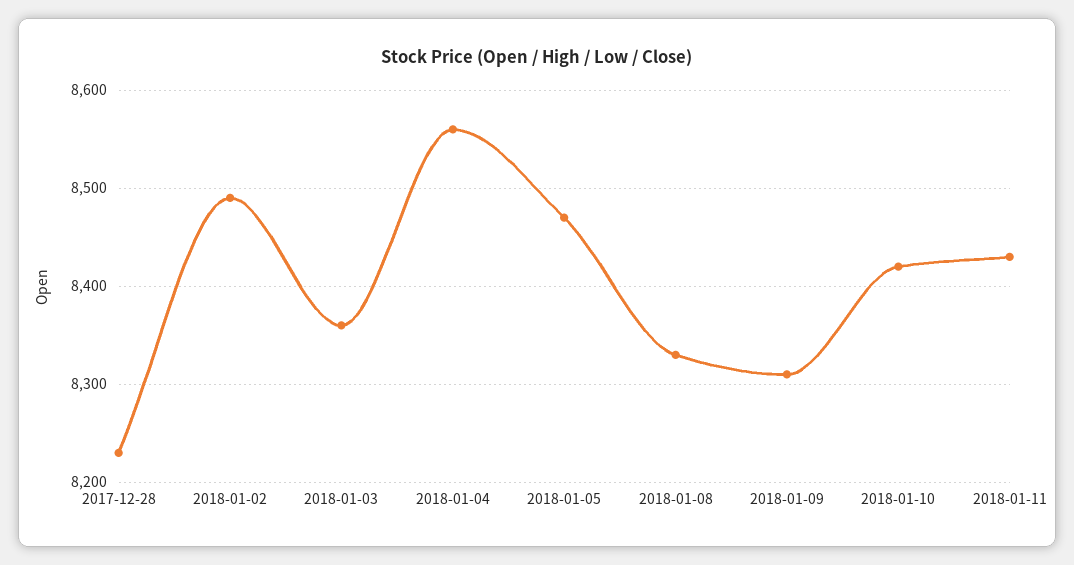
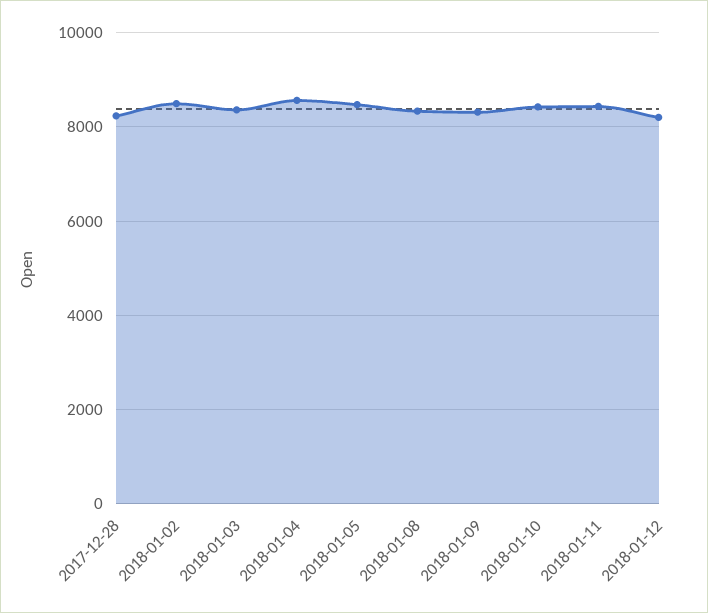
2018-01-12: none -> 8200

